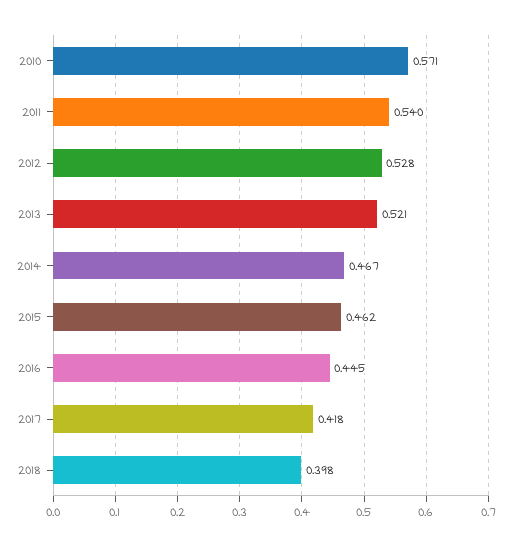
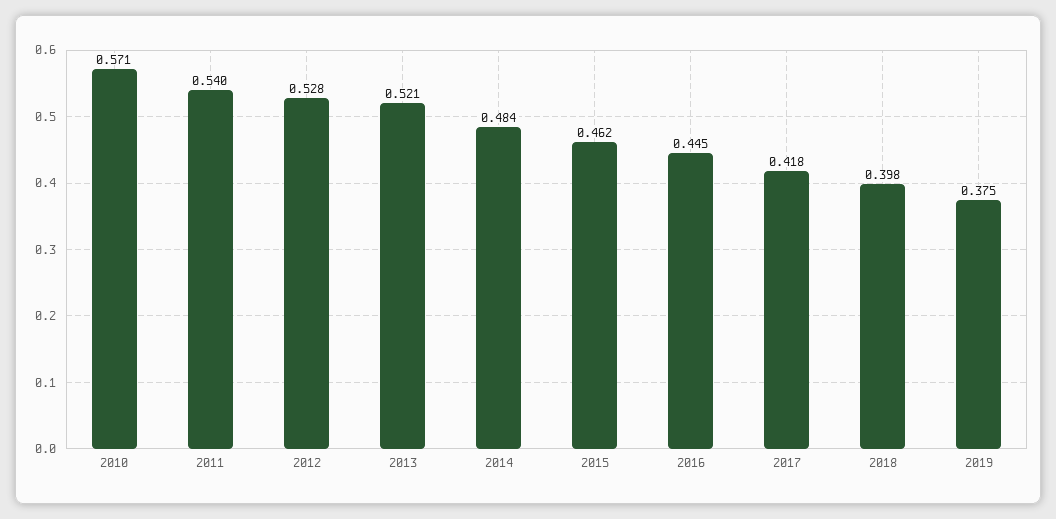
2014: 0.467 -> 0.484
2019: none -> 0.375

